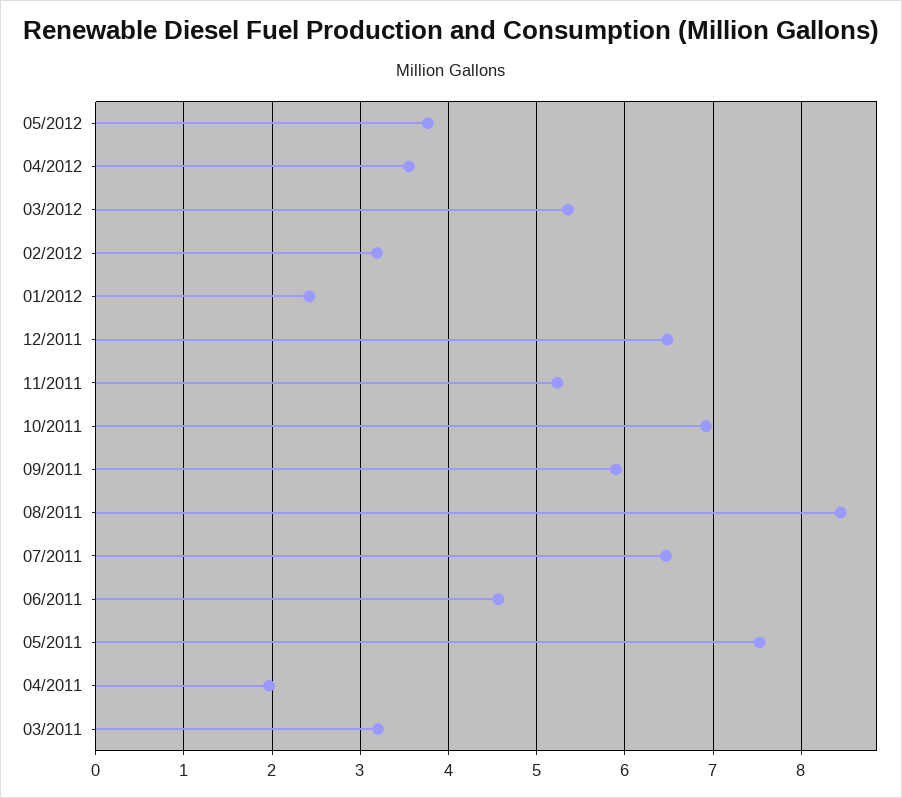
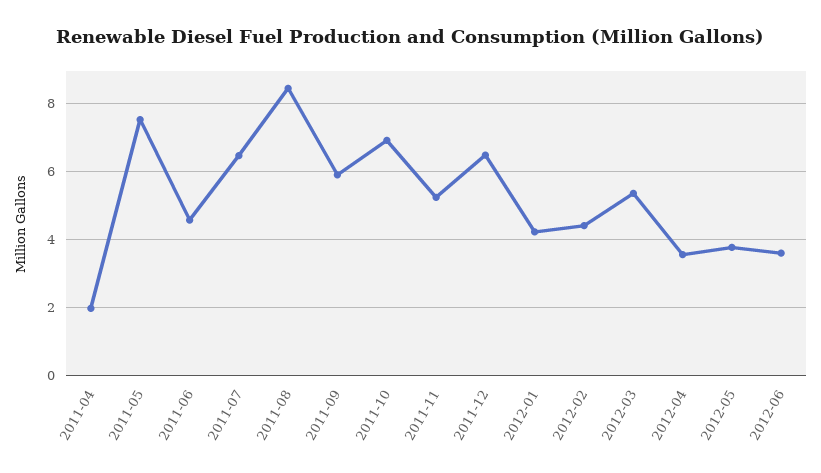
02/2012: 3.2 -> 4.4
01/2012: 2.4 -> 4.2
03/2011: 3.2 -> none
2012-06: none -> 3.6

